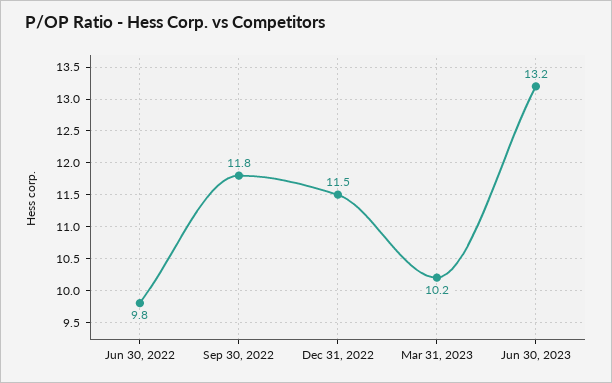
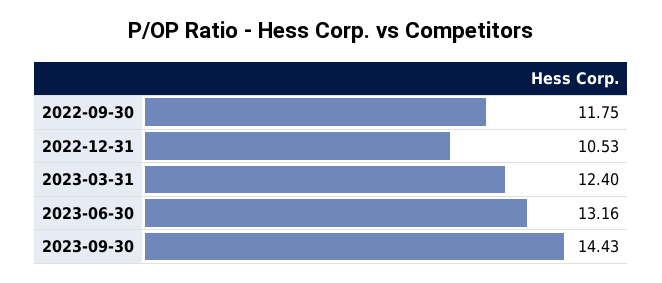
Jun 30, 2022: 9.8 -> none
Dec 31, 2022: 11.5 -> 10.53
Mar 31, 2023: 10.2 -> 12.4
2023-09-30: none -> 14.43

